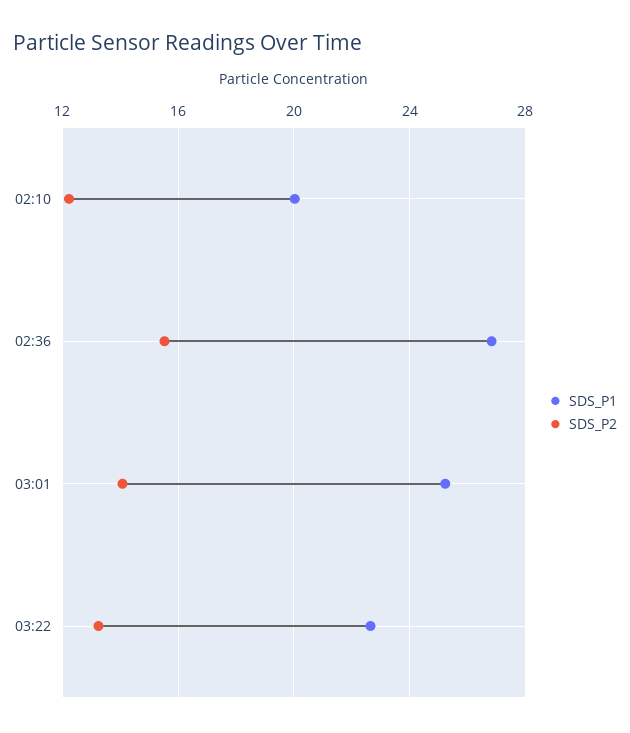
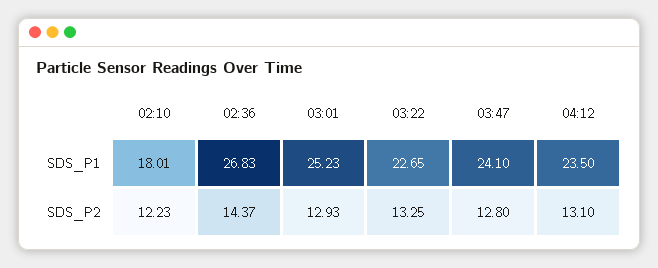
SDS_P1, 02:10: 20 -> 18.01
SDS_P2, 02:36: 15.5 -> 14.37
SDS_P2, 03:01: 14 -> 12.93
SDS_P1, 03:47: none -> 24.1
SDS_P1, 04:12: none -> 23.5
SDS_P2, 03:47: none -> 12.8
SDS_P2, 04:12: none -> 13.1

